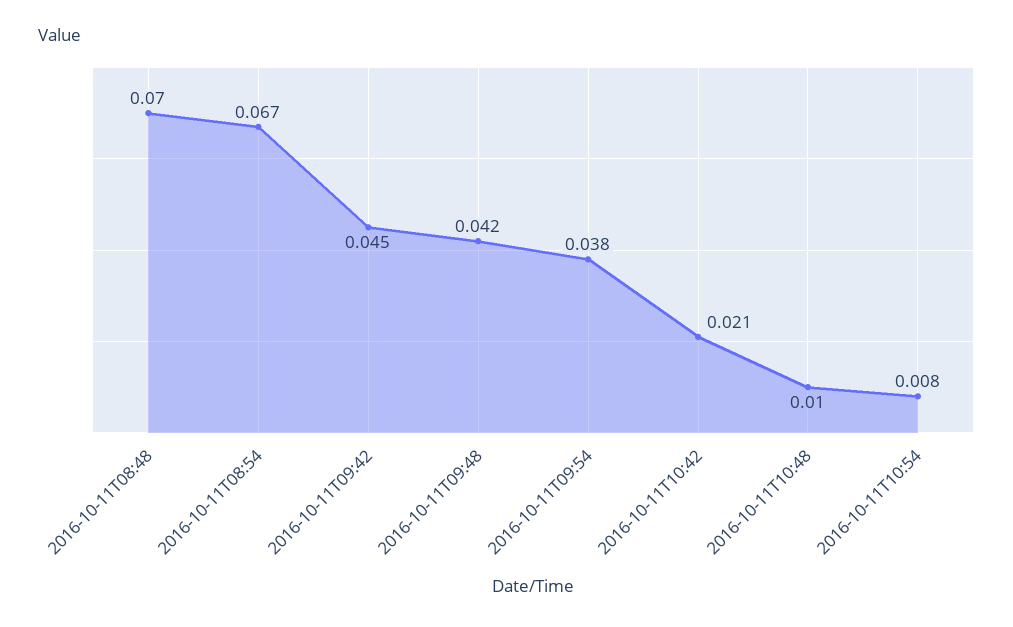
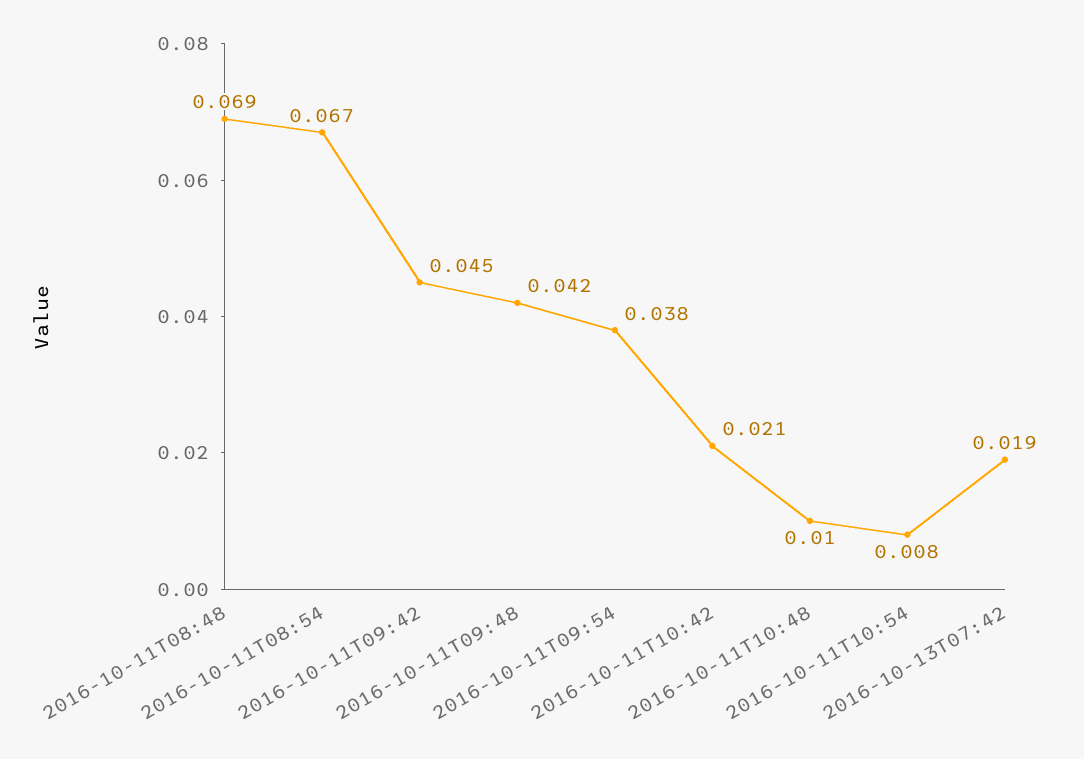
2016-10-11T08:48: 0.07 -> 0.069
2016-10-13T07:42: none -> 0.019

